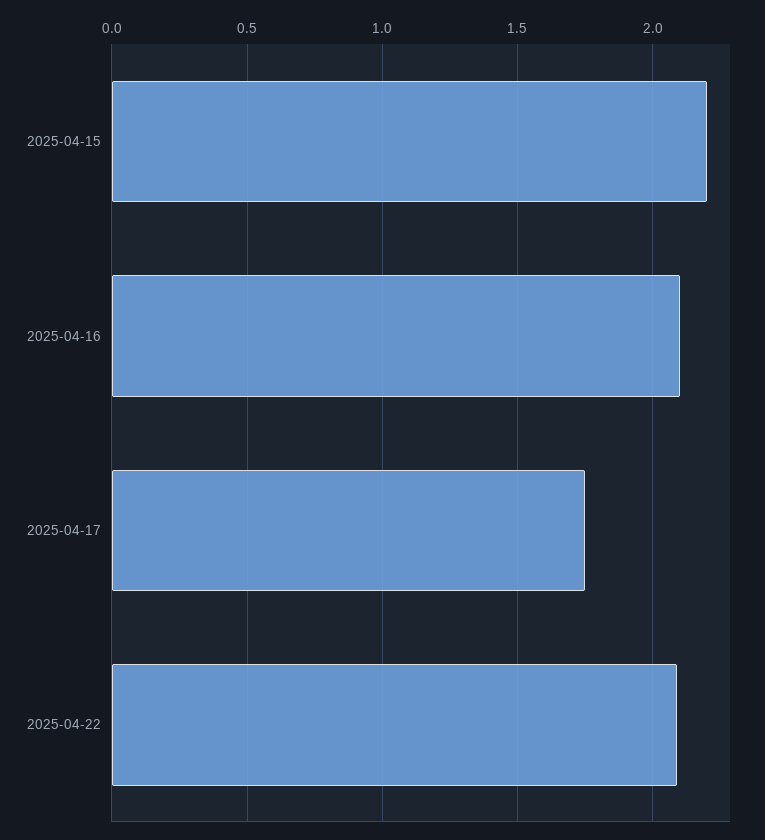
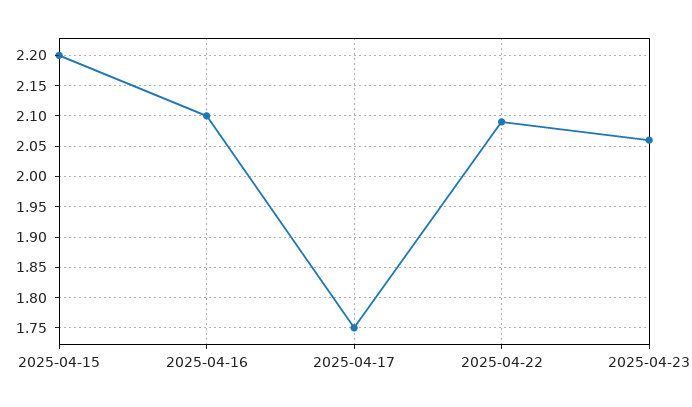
2025-04-23: none -> 2.06

